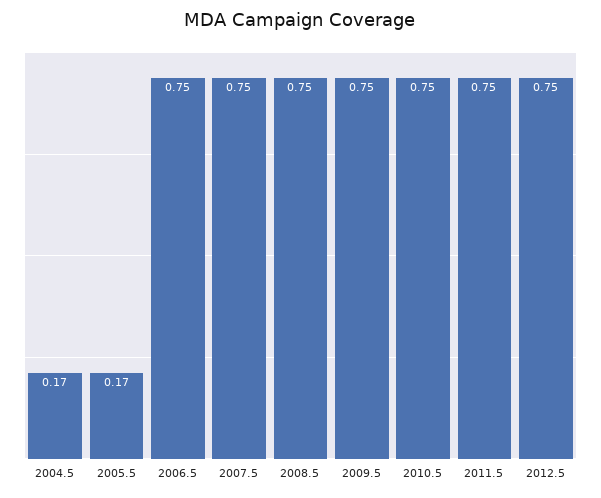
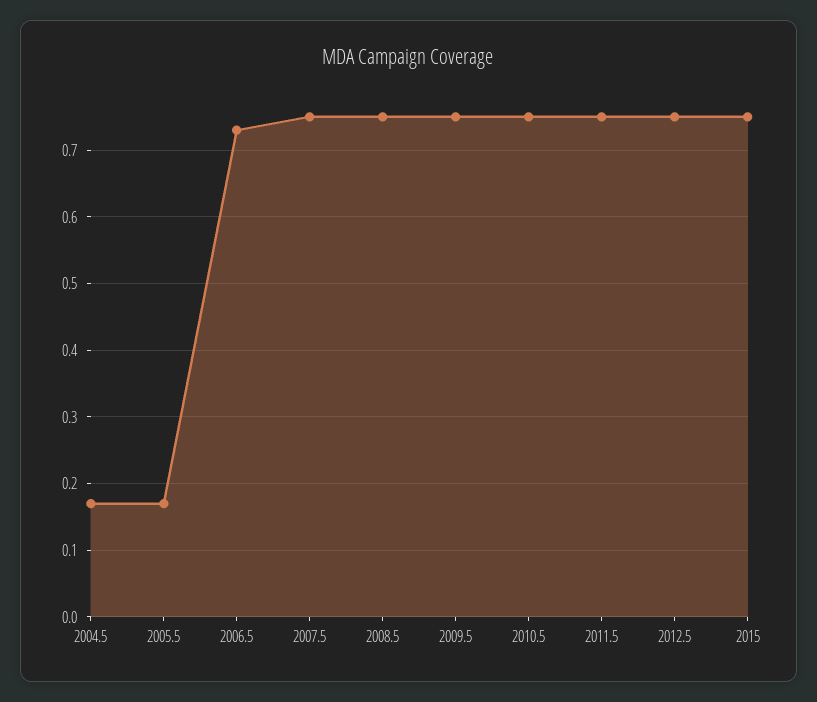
2006.5: 0.75 -> 0.73
2015: none -> 0.75

